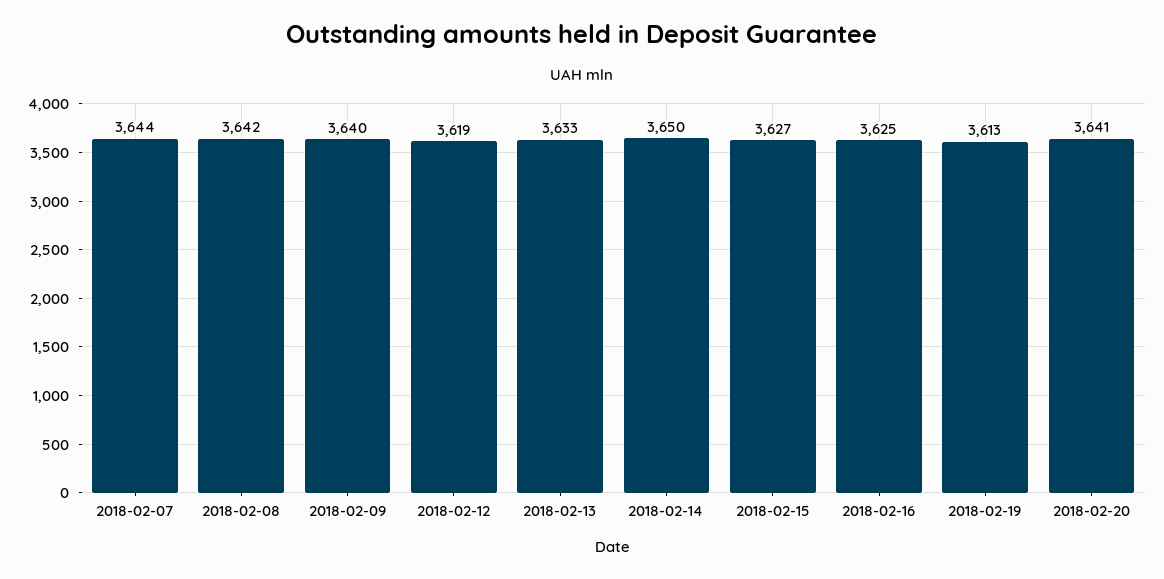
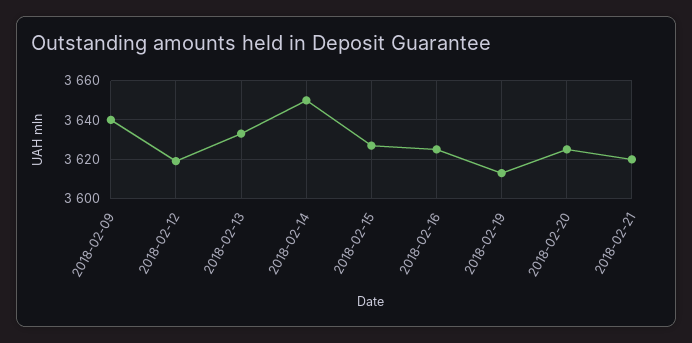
2018-02-07: 3644 -> none
2018-02-08: 3642 -> none
2018-02-20: 3641 -> 3625
2018-02-21: none -> 3620

